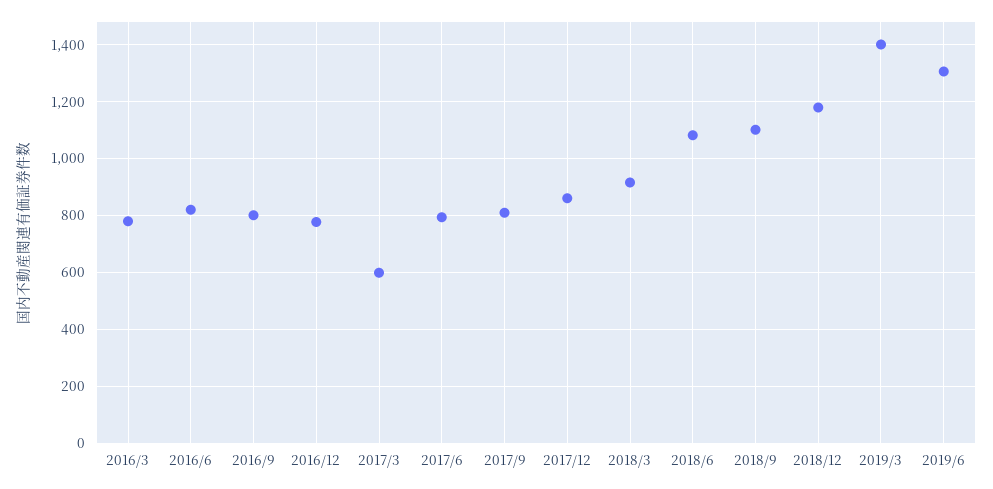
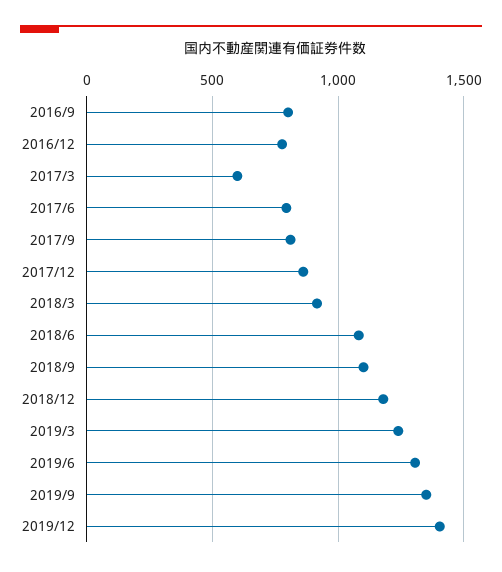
2016/3: 775 -> none
2016/6: 825 -> none
2019/3: 1400 -> 1250
2019/9: none -> 1350
2019/12: none -> 1400

